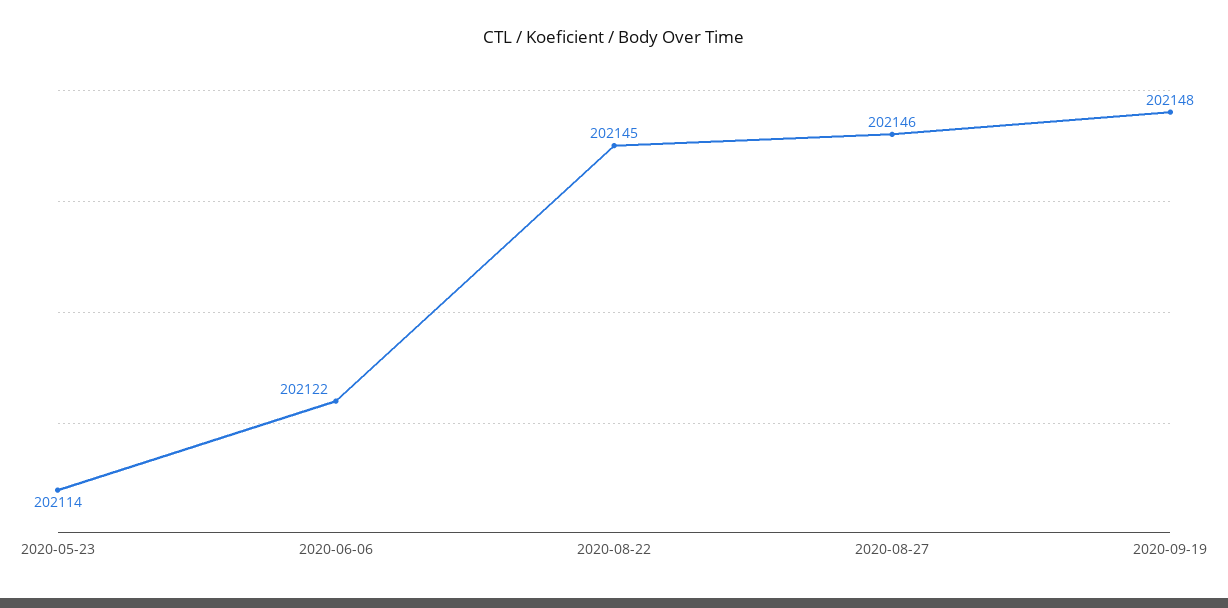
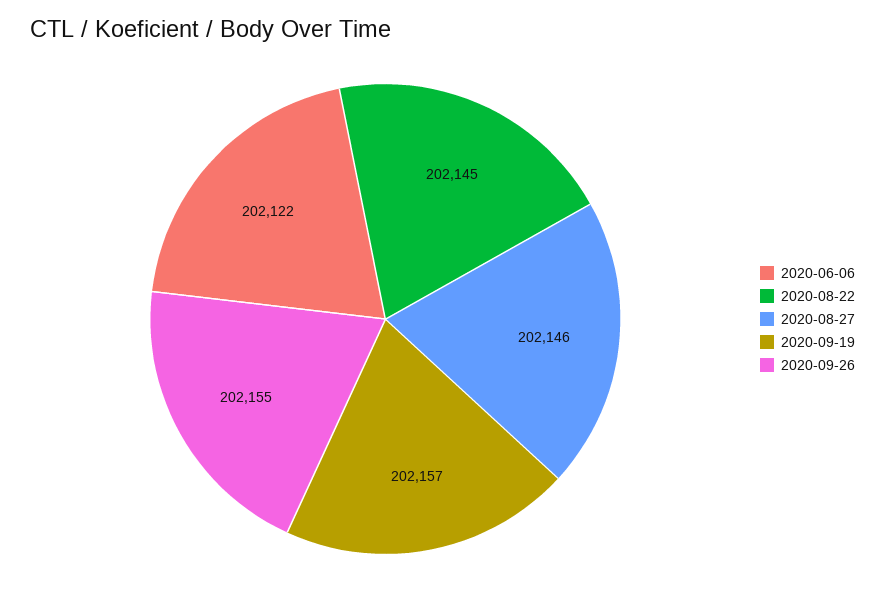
2020-05-23: 202114 -> none
2020-09-19: 202148 -> 202157
2020-09-26: none -> 202155

